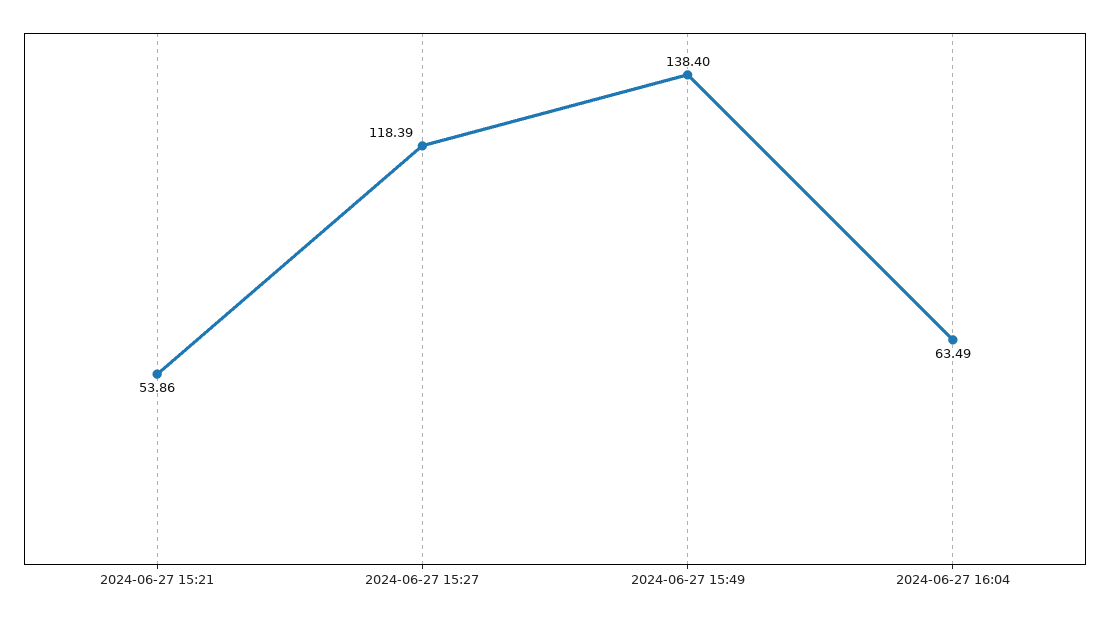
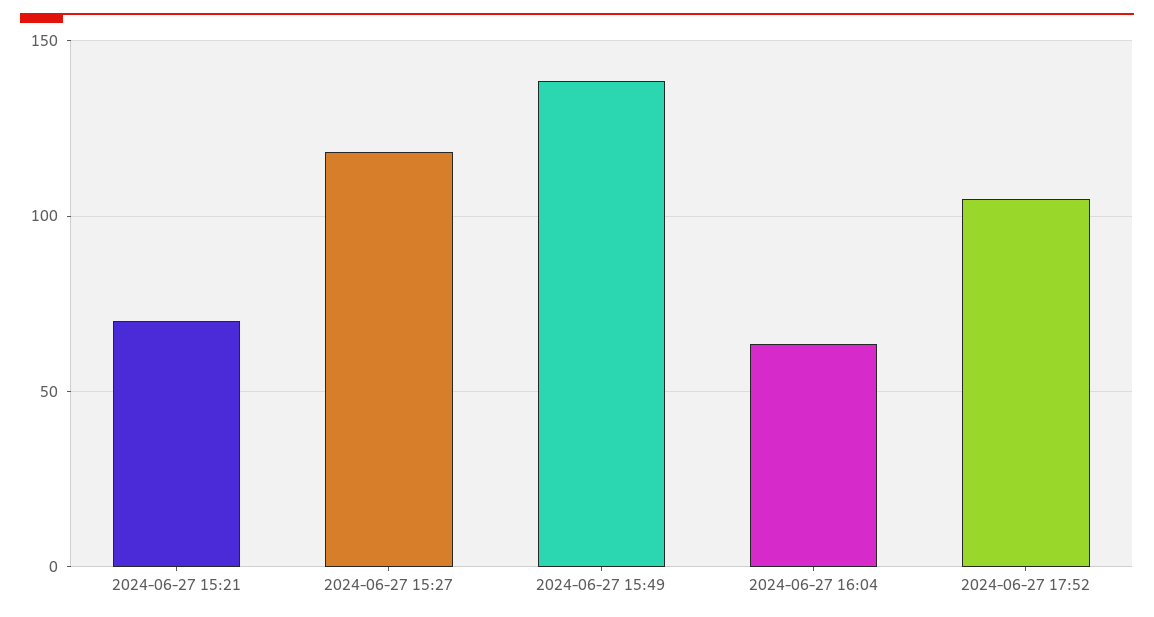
2024-06-27 15:21: 53.86 -> 70
2024-06-27 17:52: none -> 105

